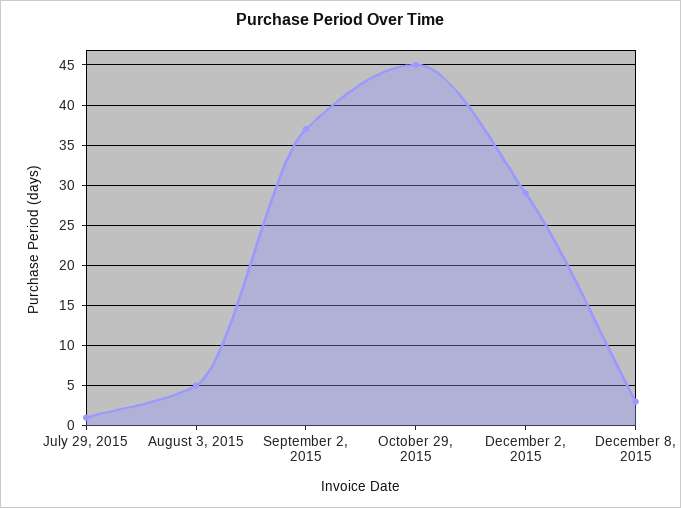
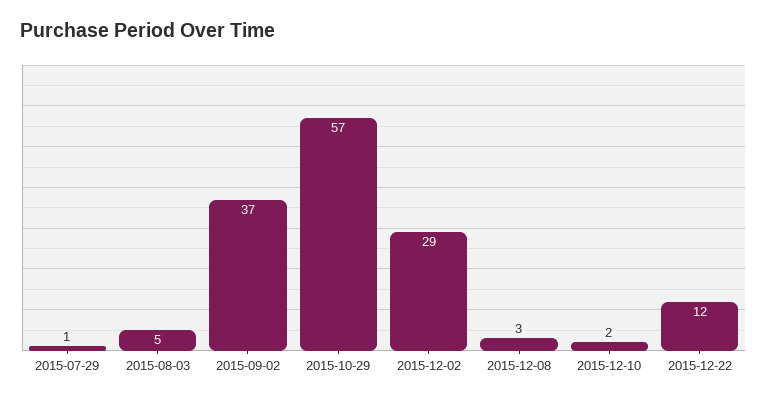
October 29, 2015: 45 -> 57
2015-12-10: none -> 2
2015-12-22: none -> 12

